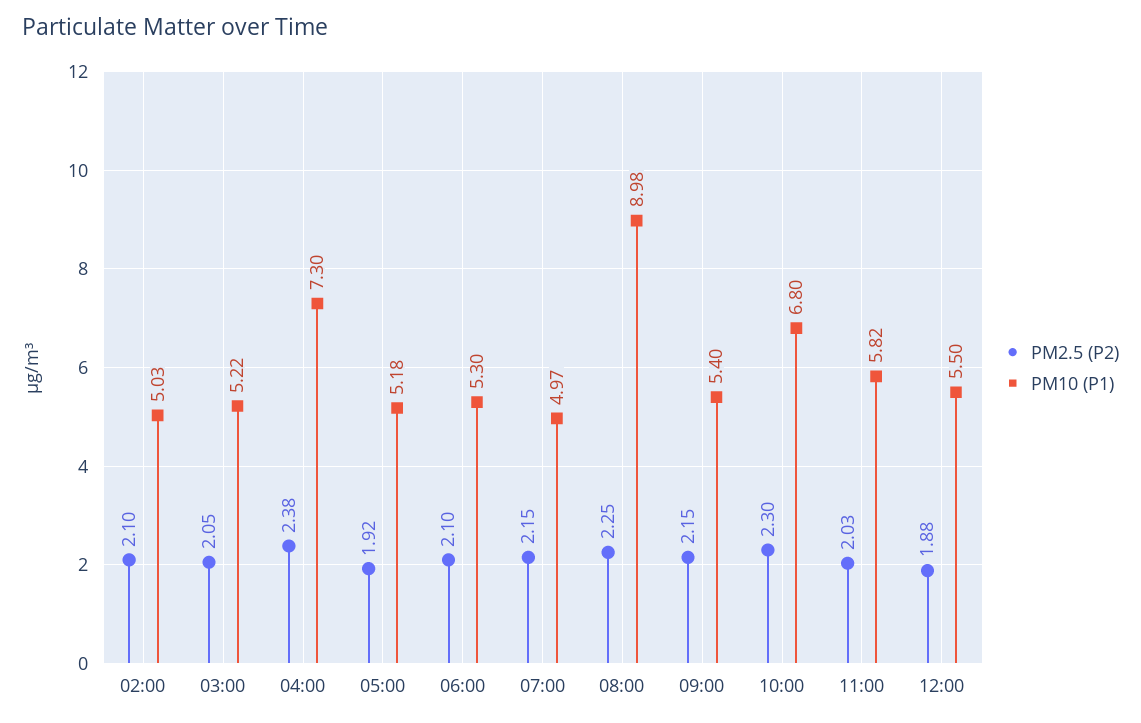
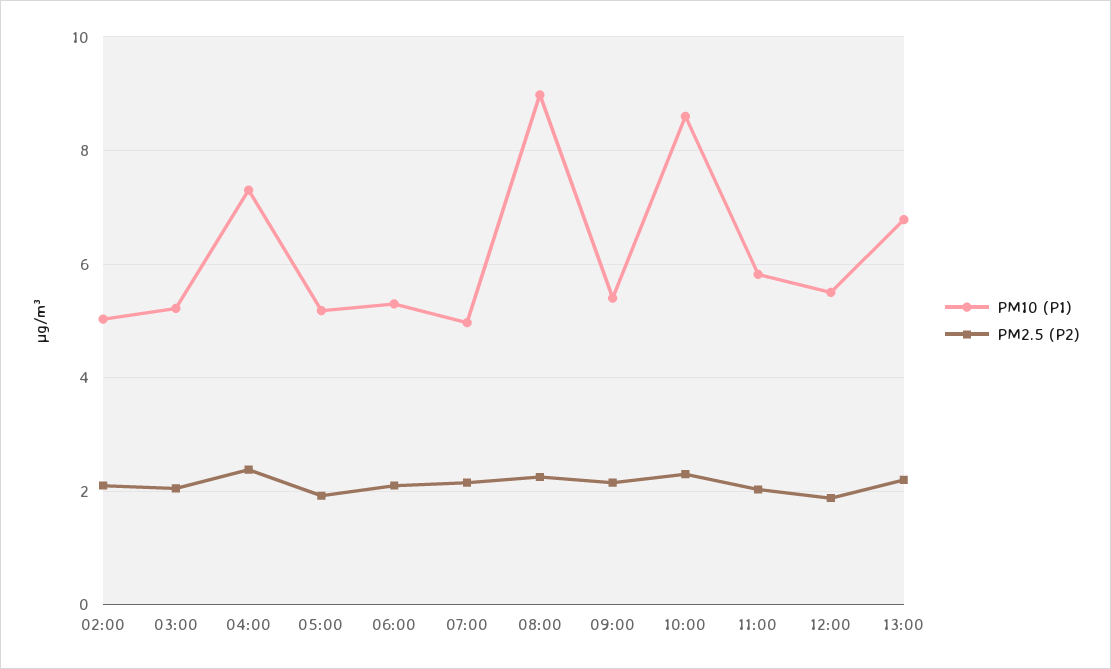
PM10 (P1), 10:00: 6.8 -> 8.6
PM10 (P1), 13:00: none -> 6.8
PM2.5 (P2), 13:00: none -> 2.2

